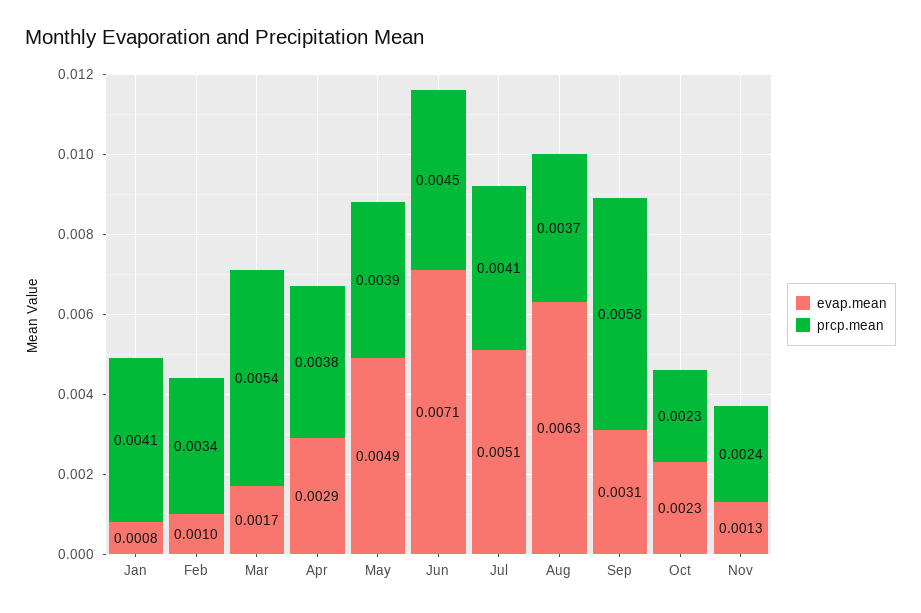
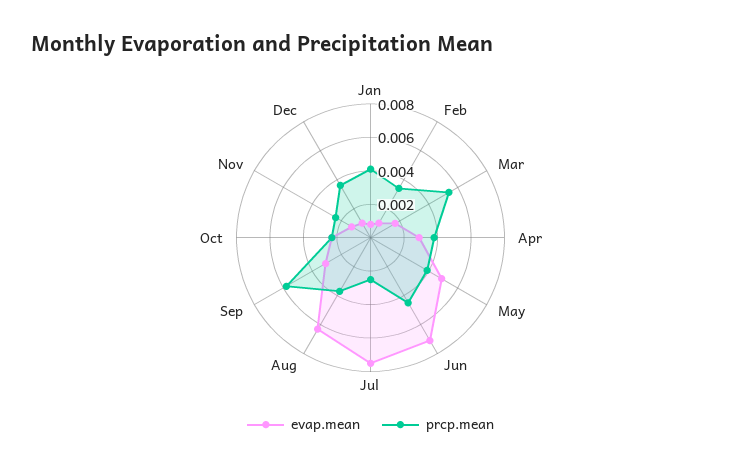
evap.mean, Jul: 0.0051 -> 0.0075
prcp.mean, Jul: 0.0041 -> 0.0025
evap.mean, Dec: none -> 0.001
prcp.mean, Dec: none -> 0.0035

